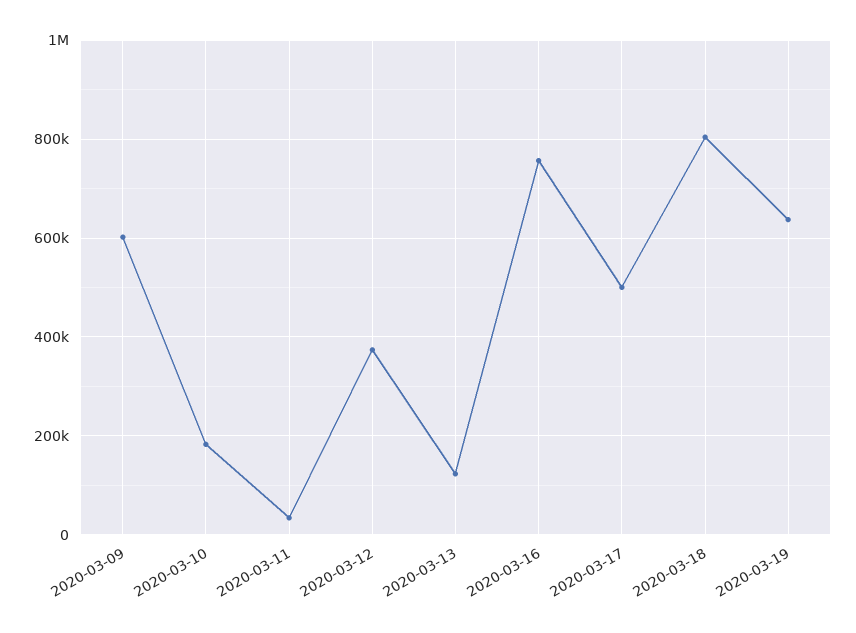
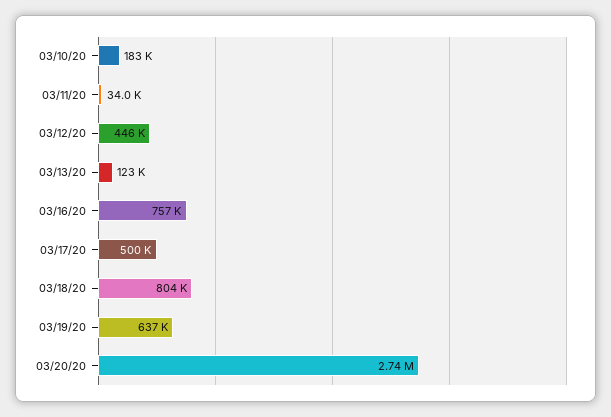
2020-03-09: 600000 -> none
2020-03-12: 380000 -> 446000
03/20/20: none -> 2740000

